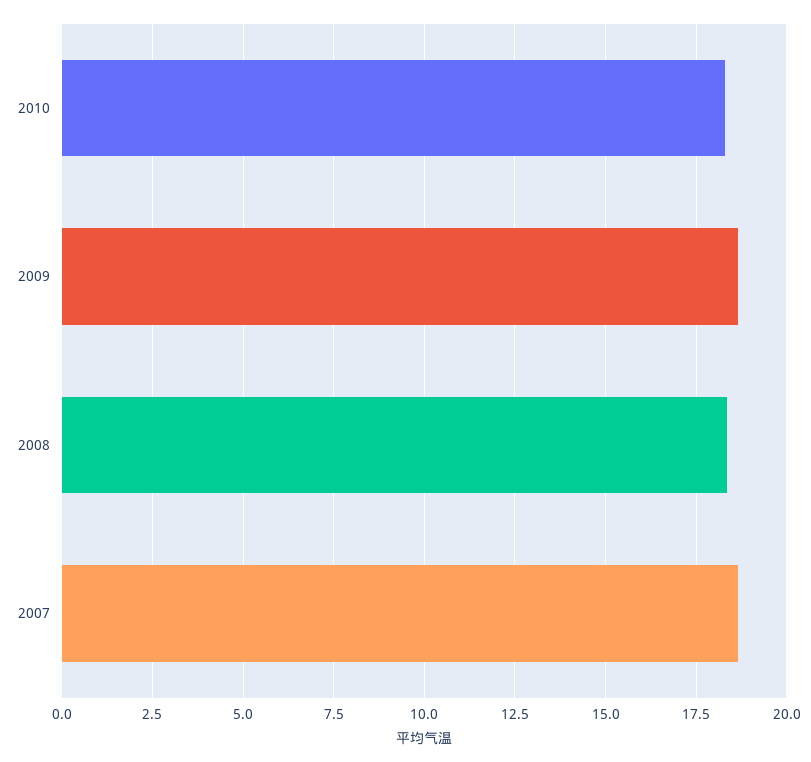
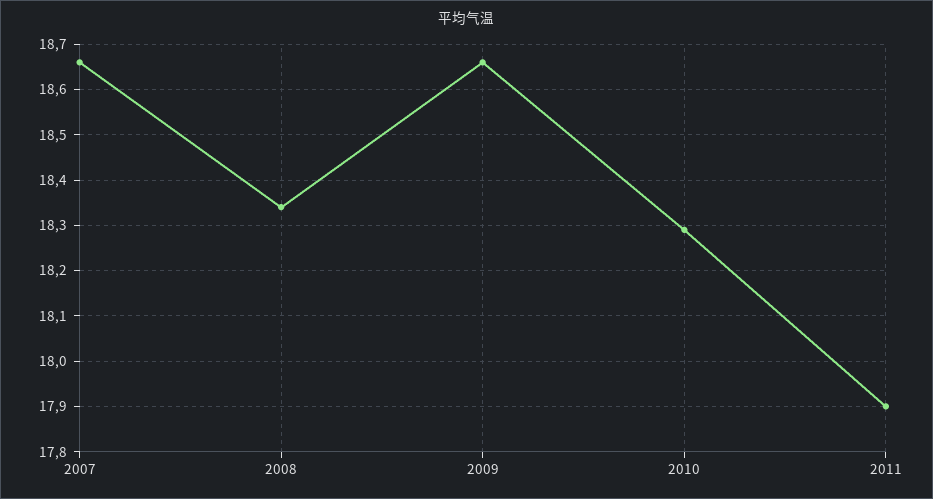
2011: none -> 17.9

